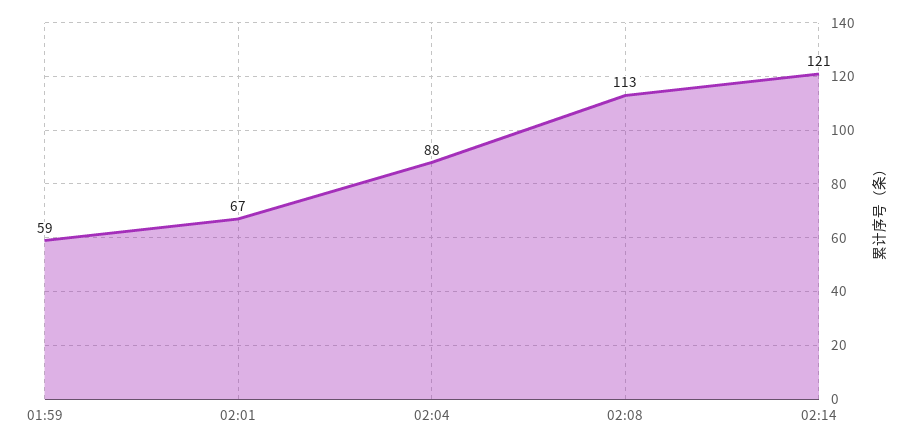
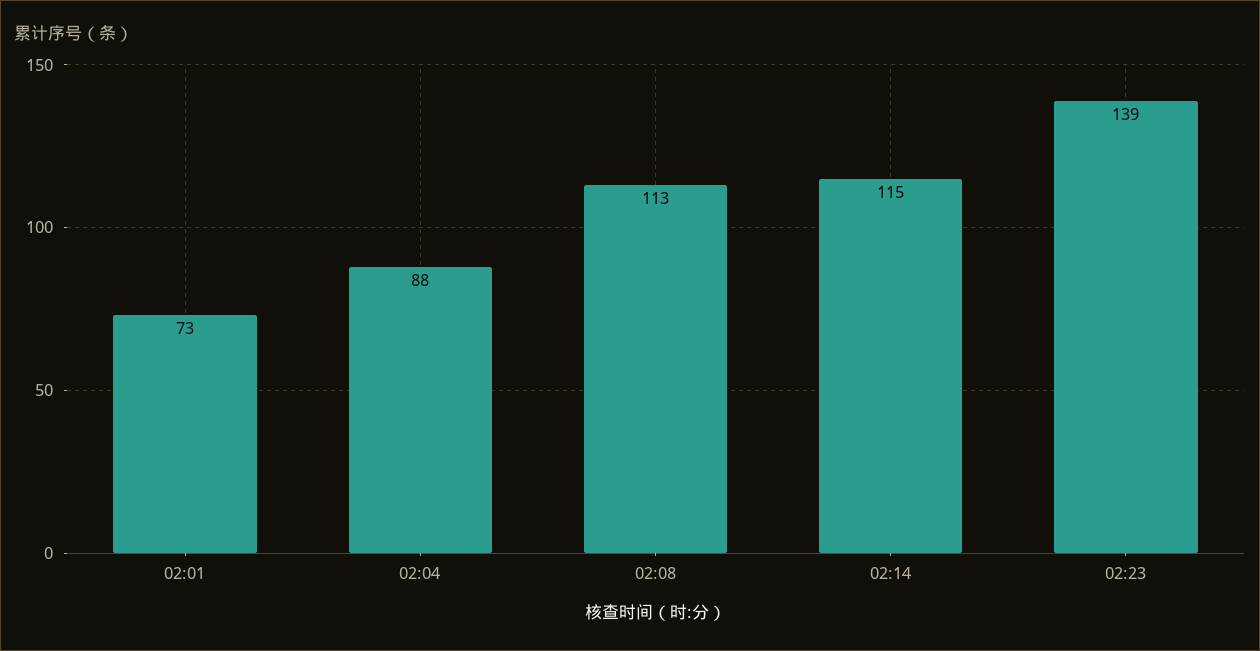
01:59: 59 -> none
02:01: 67 -> 73
02:14: 121 -> 115
02:23: none -> 139

